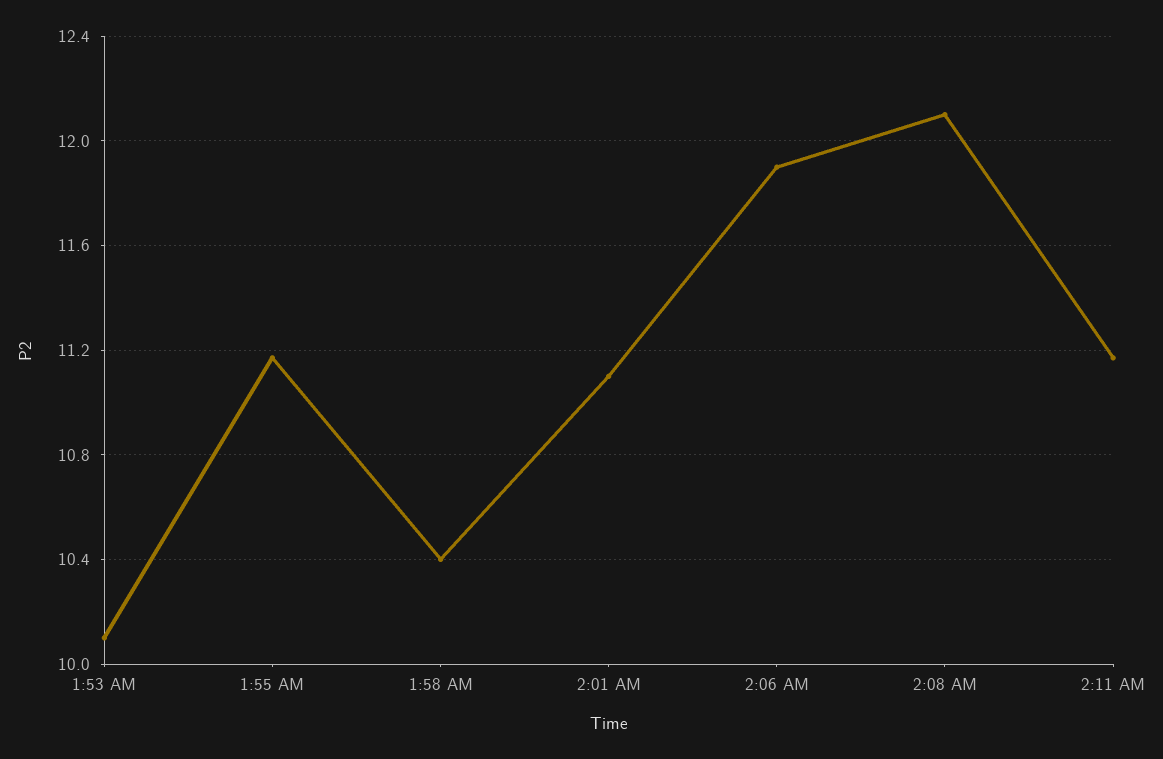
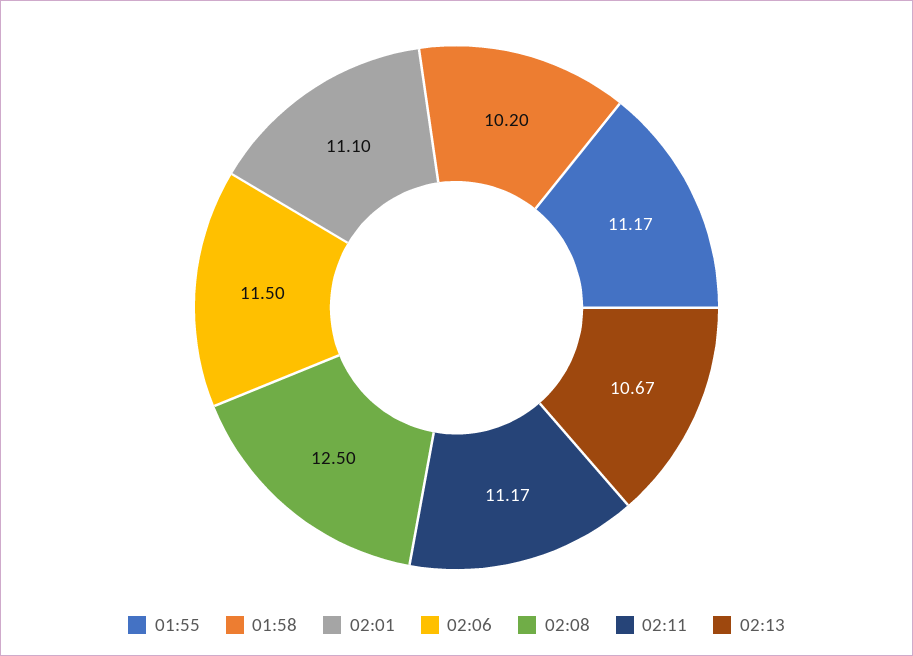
1:53 AM: 10.1 -> none
1:58 AM: 10.4 -> 10.2
2:06 AM: 11.9 -> 11.5
2:08 AM: 12.1 -> 12.5
02:13: none -> 10.67

